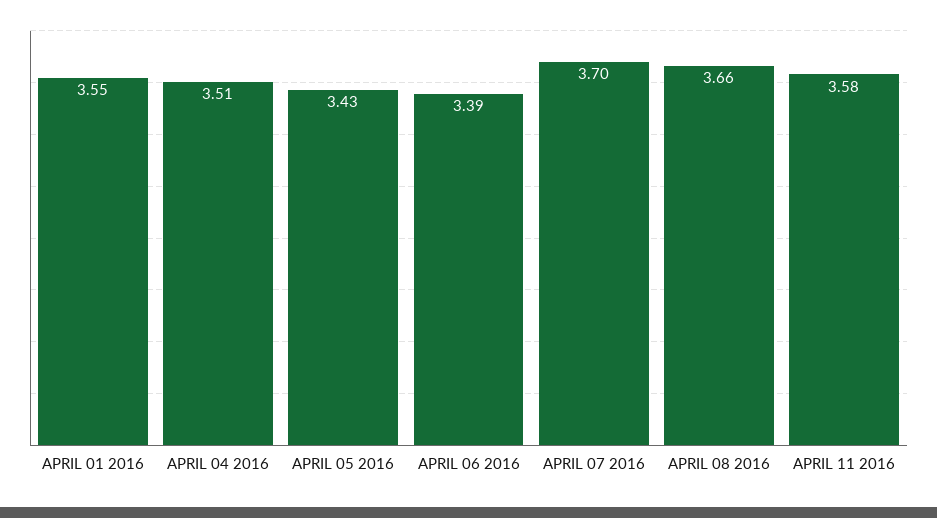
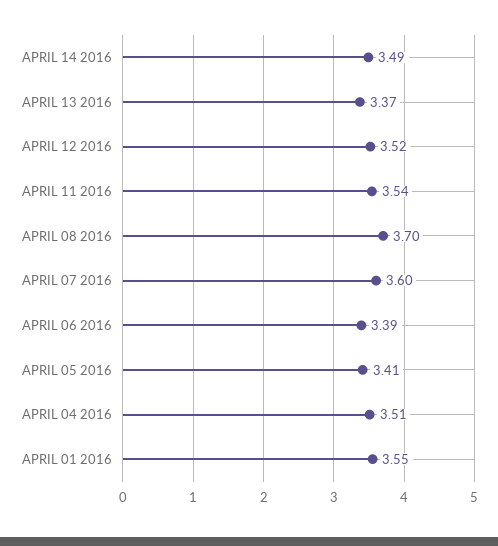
APRIL 05 2016: 3.43 -> 3.41
APRIL 07 2016: 3.7 -> 3.6
APRIL 08 2016: 3.66 -> 3.7
APRIL 11 2016: 3.58 -> 3.54
APRIL 14 2016: none -> 3.49
APRIL 13 2016: none -> 3.37
APRIL 12 2016: none -> 3.52

